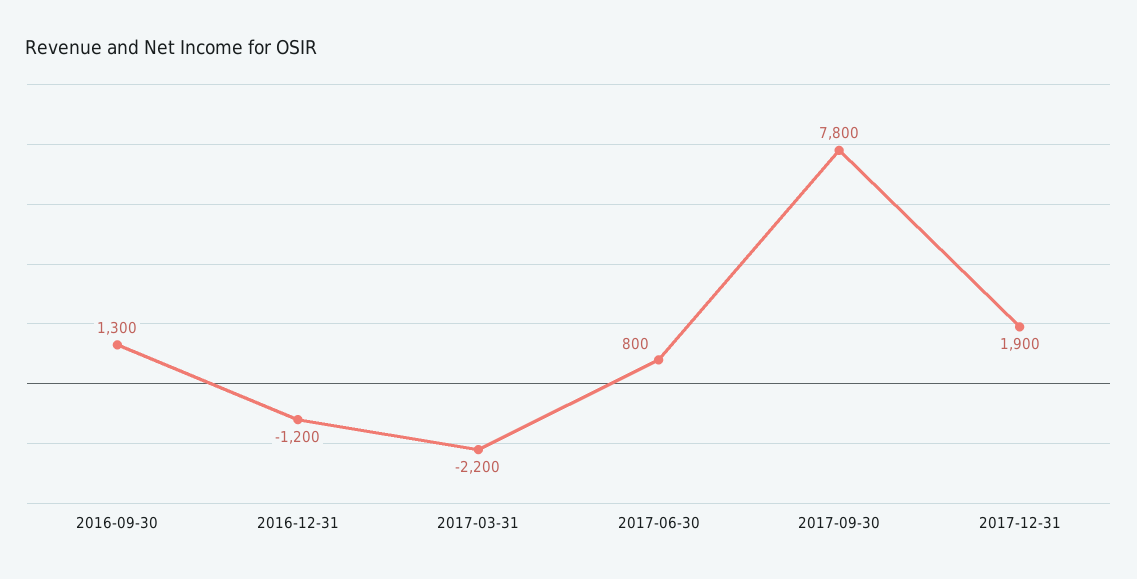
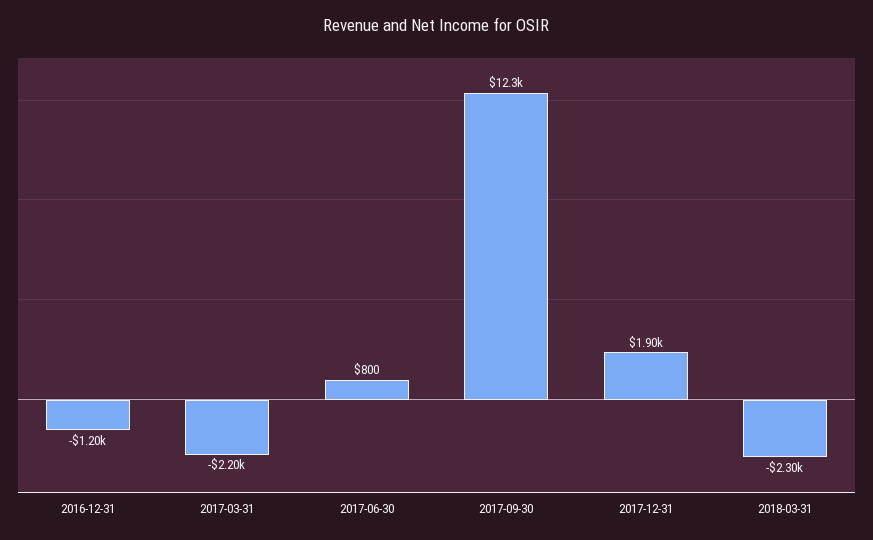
2016-09-30: 1300 -> none
2017-09-30: 7800 -> 12300
2018-03-31: none -> -2300

